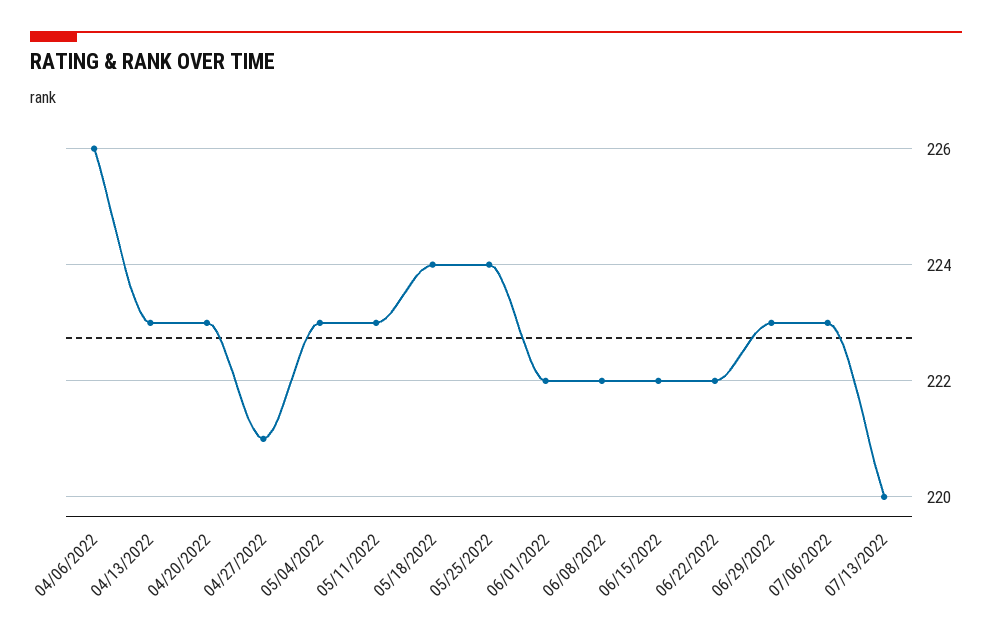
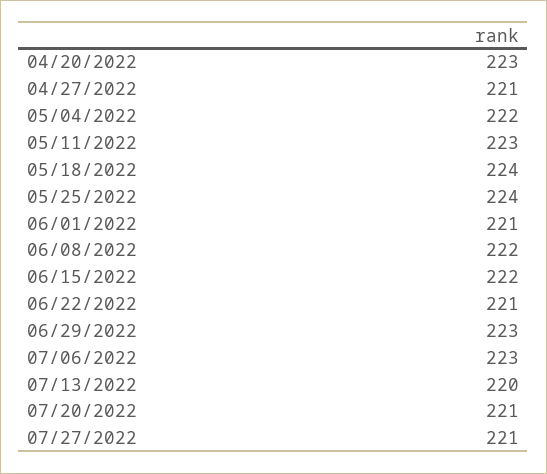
04/06/2022: 226 -> none
04/13/2022: 223 -> none
05/04/2022: 223 -> 222
06/01/2022: 222 -> 221
06/22/2022: 222 -> 221
07/20/2022: none -> 221
07/27/2022: none -> 221

